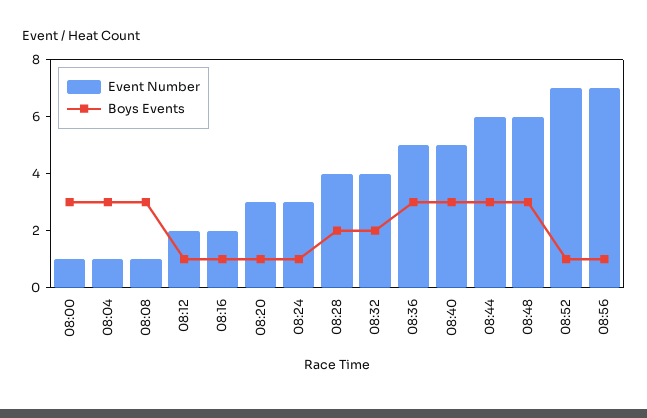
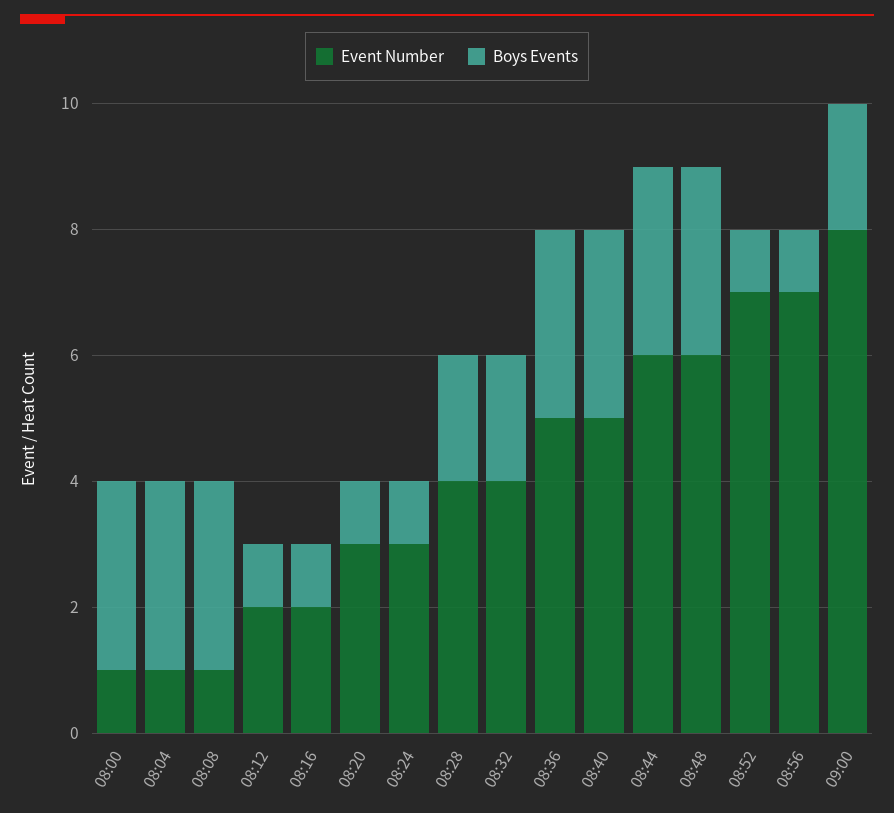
Event Number, 09:00: none -> 8
Boys Events, 09:00: none -> 2

